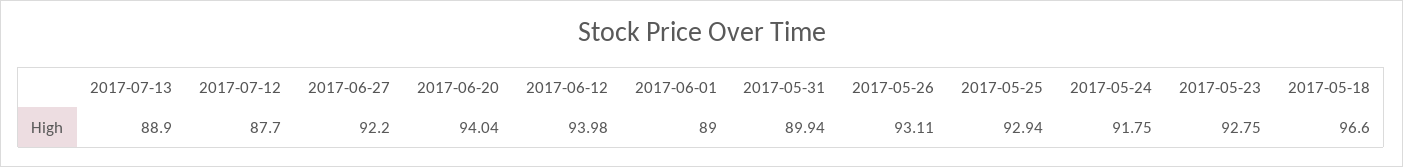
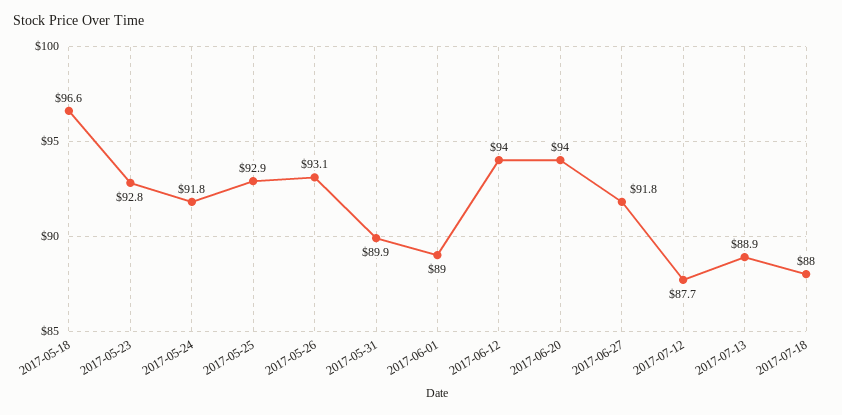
2017-06-27: 92.2 -> 91.8
2017-07-18: none -> 88

